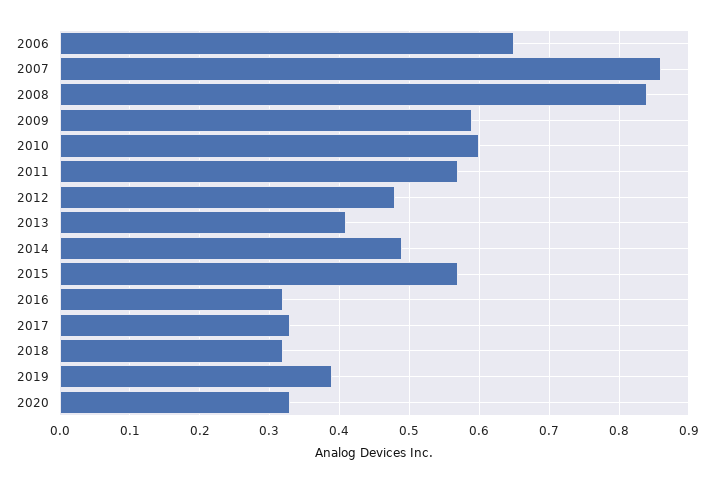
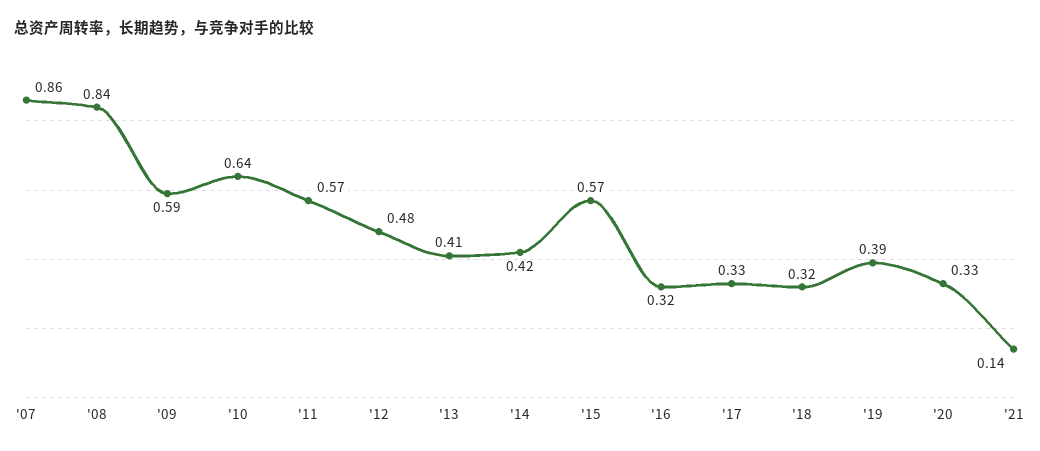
2006: 0.65 -> none
2010: 0.6 -> 0.64
2014: 0.49 -> 0.42
'21: none -> 0.14

